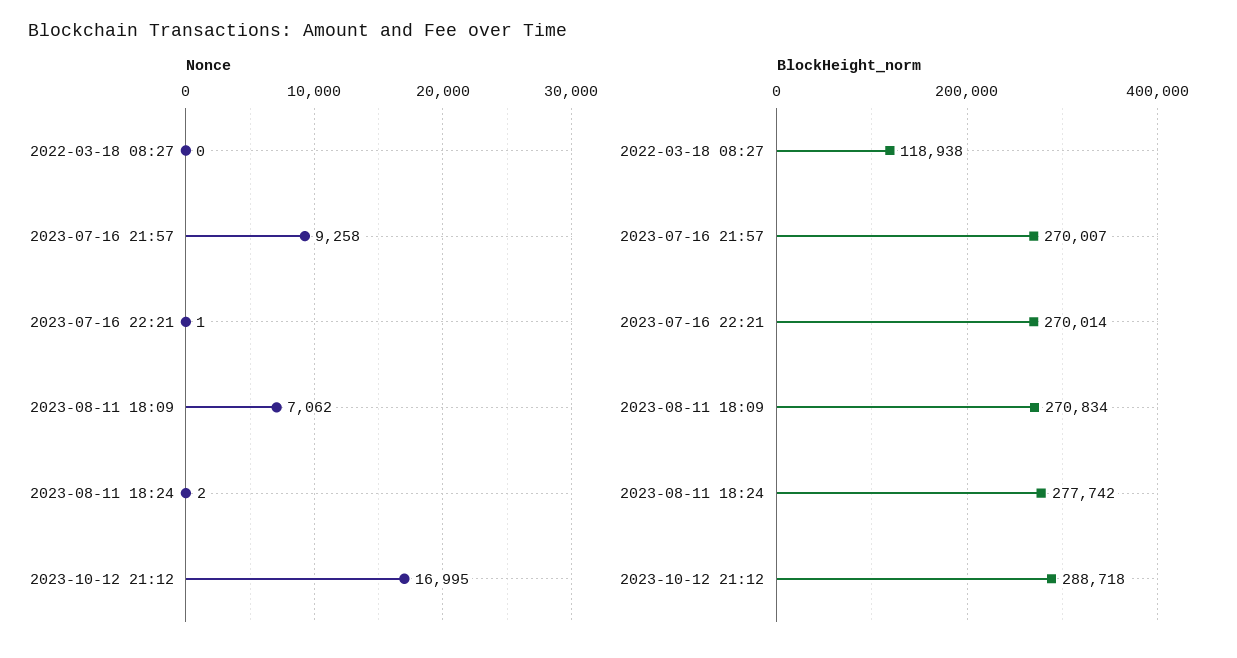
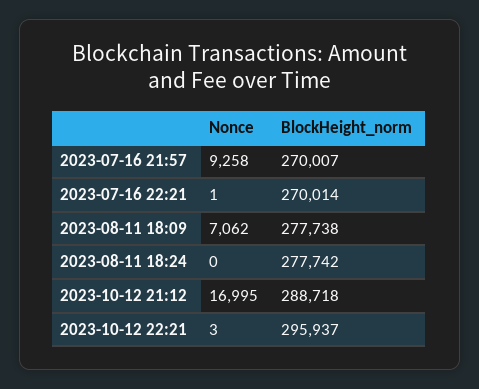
Nonce, 2022-03-18 08:27: 0 -> none
Nonce, 2023-08-11 18:24: 2 -> 0
BlockHeight_norm, 2022-03-18 08:27: 118938 -> none
BlockHeight_norm, 2023-08-11 18:09: 270834 -> 277738
Nonce, 2023-10-12 22:21: none -> 3
BlockHeight_norm, 2023-10-12 22:21: none -> 295937

